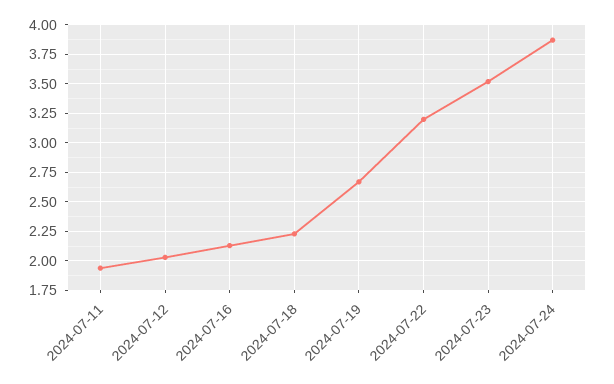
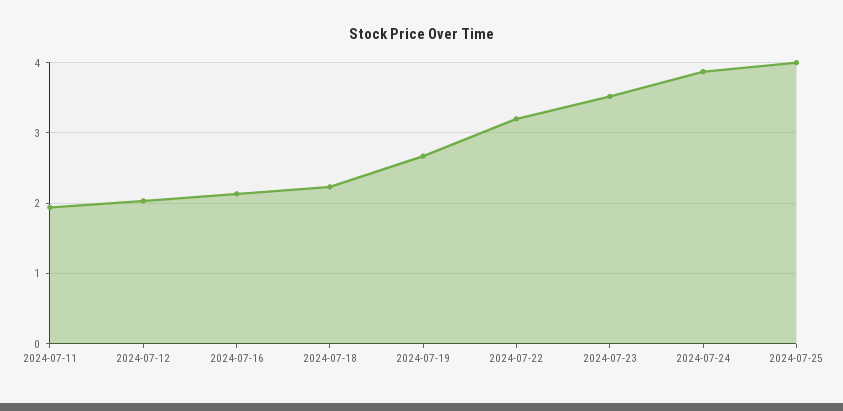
2024-07-25: none -> 4

